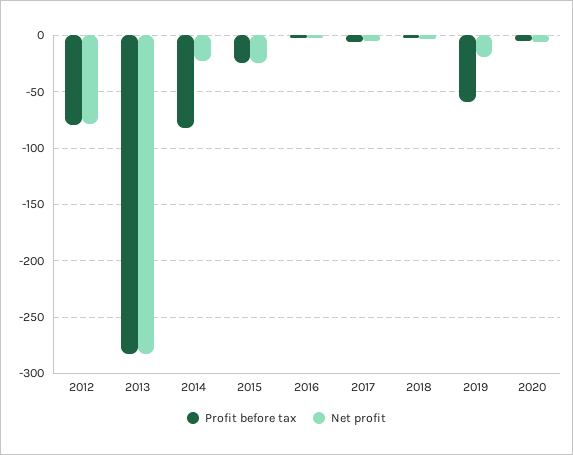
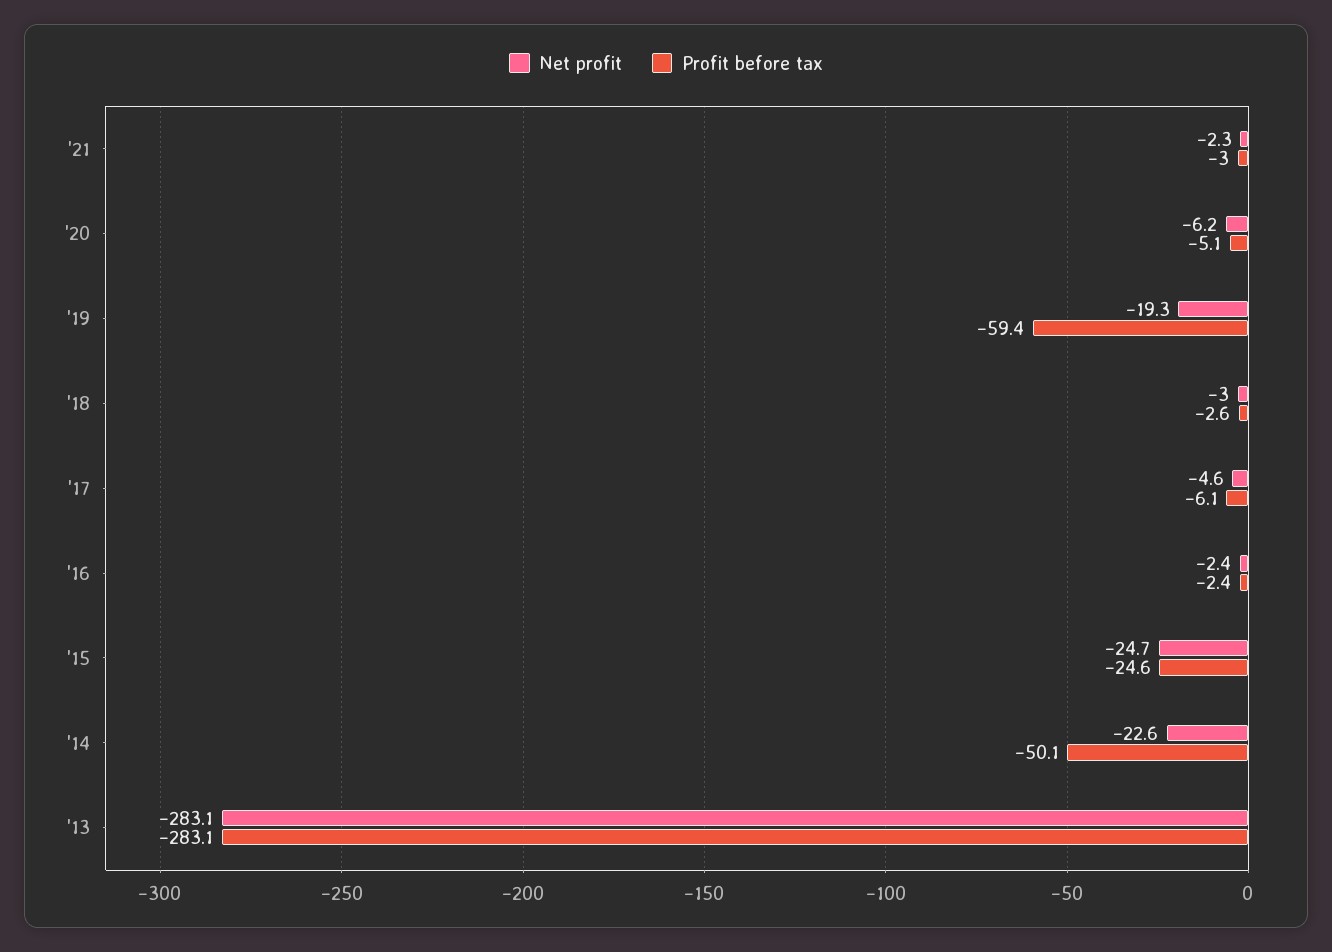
Profit before tax, 2012: -80 -> none
Net profit, 2012: -80 -> none
Profit before tax, 2014: -80 -> -50.1
Net profit, '21: none -> -2.3
Profit before tax, '21: none -> -3

